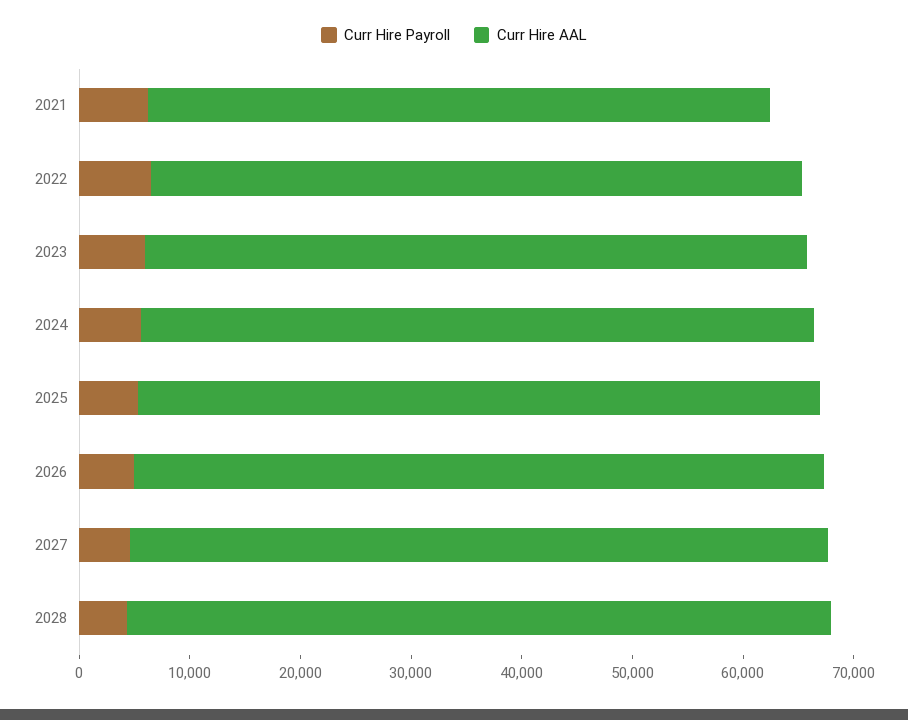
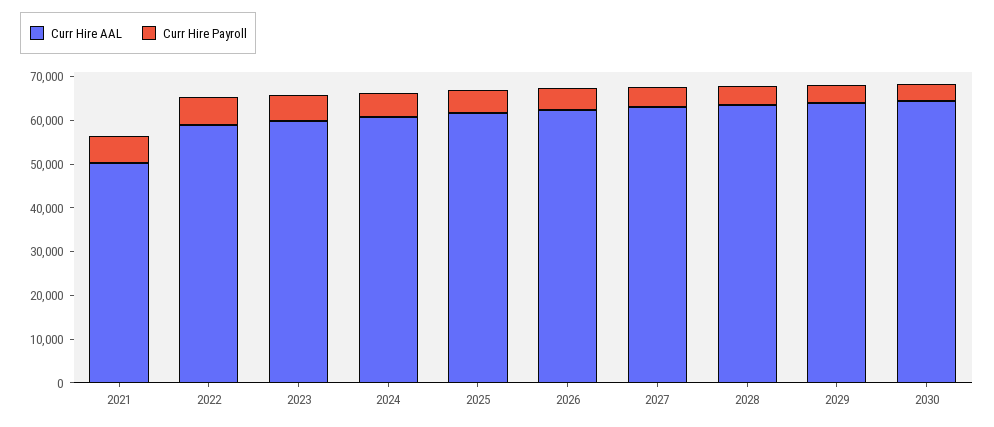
Curr Hire AAL, 2021: 56000 -> 50000
Curr Hire AAL, 2029: none -> 64000
Curr Hire Payroll, 2029: none -> 4000
Curr Hire AAL, 2030: none -> 64000
Curr Hire Payroll, 2030: none -> 4000

